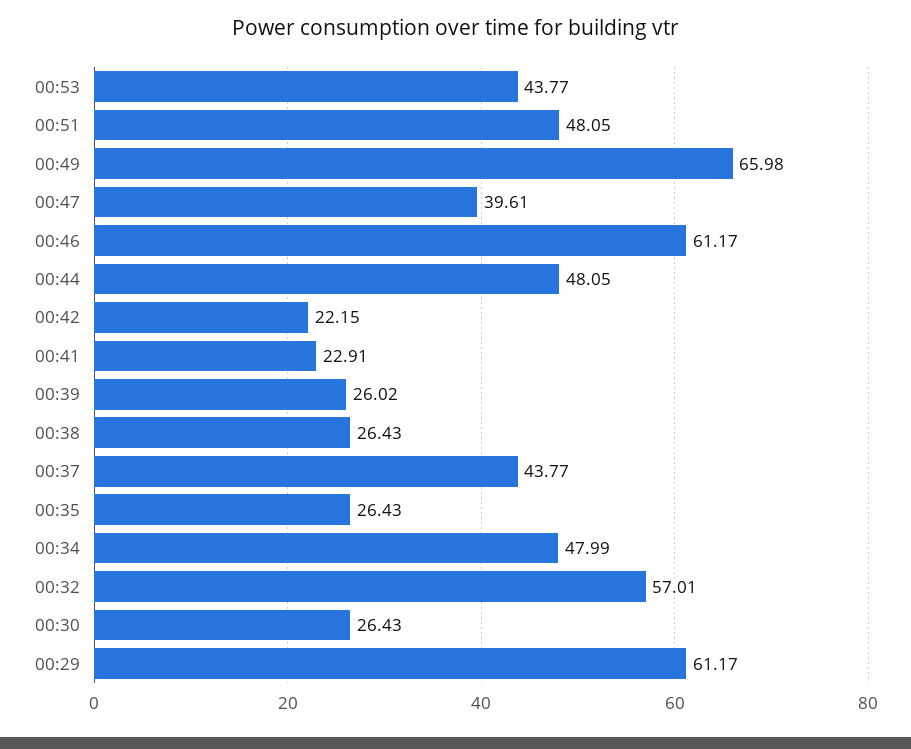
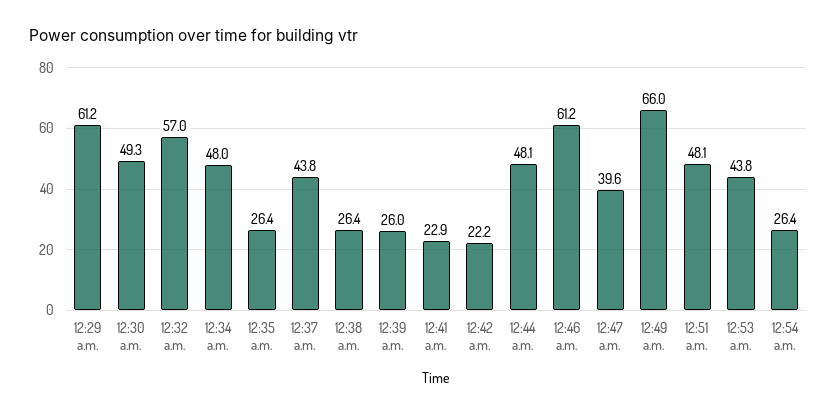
00:30: 26.43 -> 49.3
12:54 a.m.: none -> 26.4

